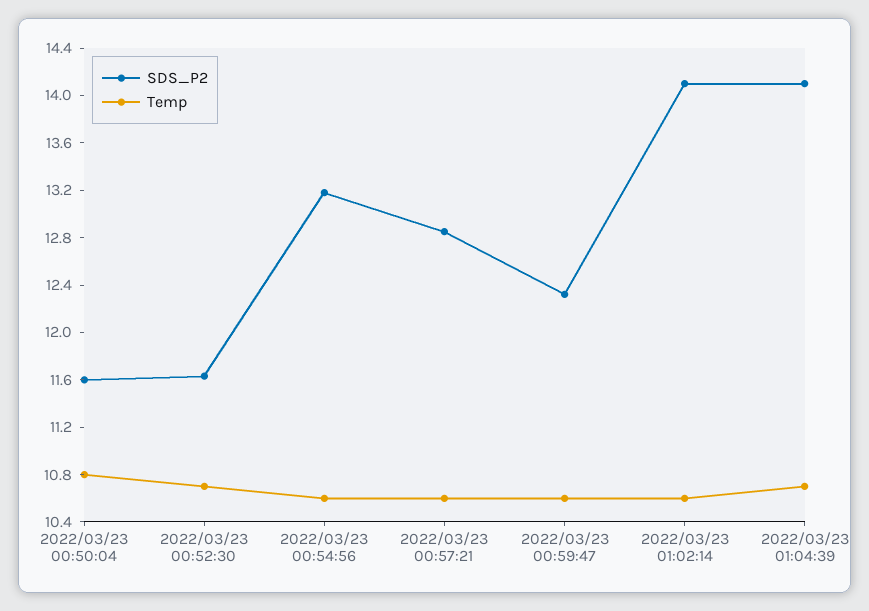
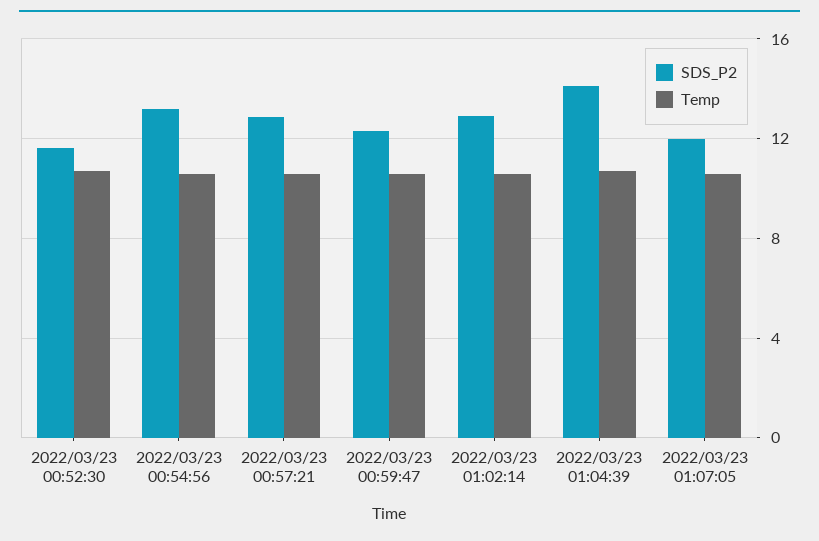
SDS_P2, 2022/03/23 00:50:04: 11.6 -> none
Temp, 2022/03/23 00:50:04: 10.8 -> none
SDS_P2, 2022/03/23 01:02:14: 14.1 -> 13
SDS_P2, 2022/03/23 01:07:05: none -> 12
Temp, 2022/03/23 01:07:05: none -> 10.5

